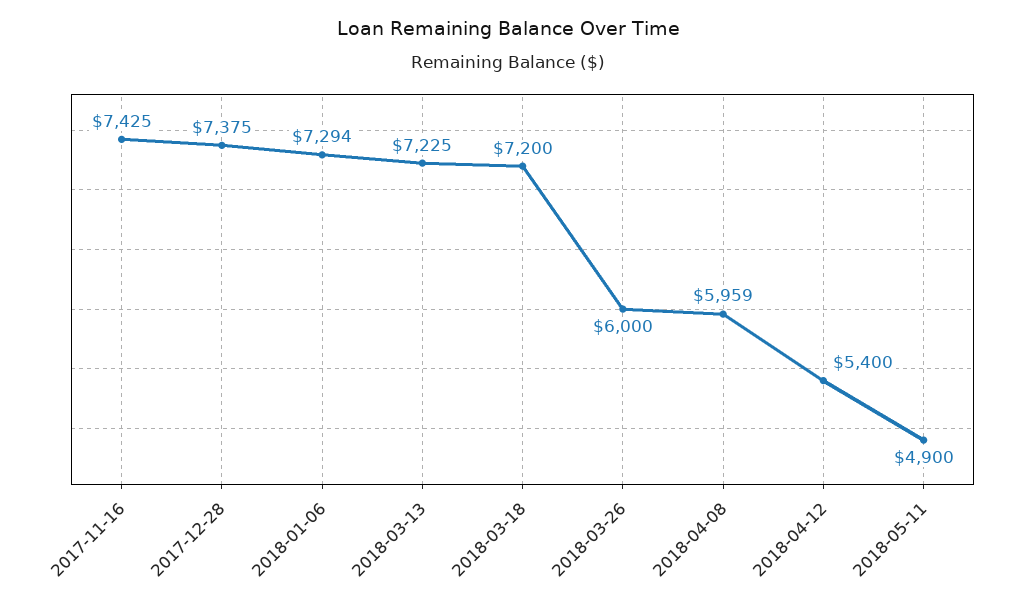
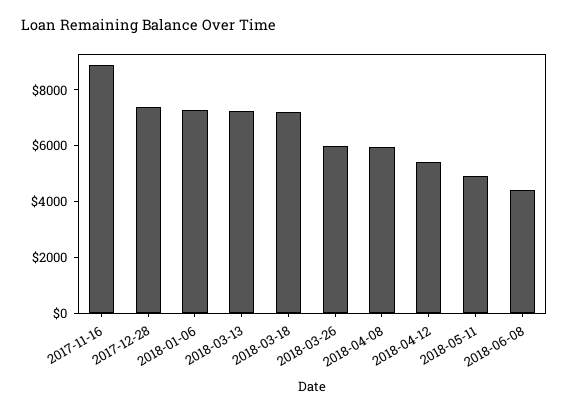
2017-11-16: 7425 -> 9000
2018-06-08: none -> 4500

